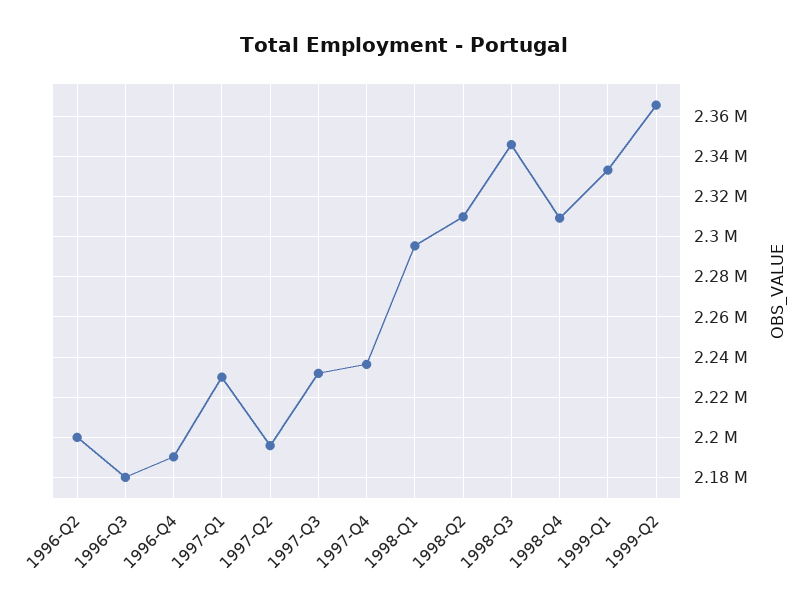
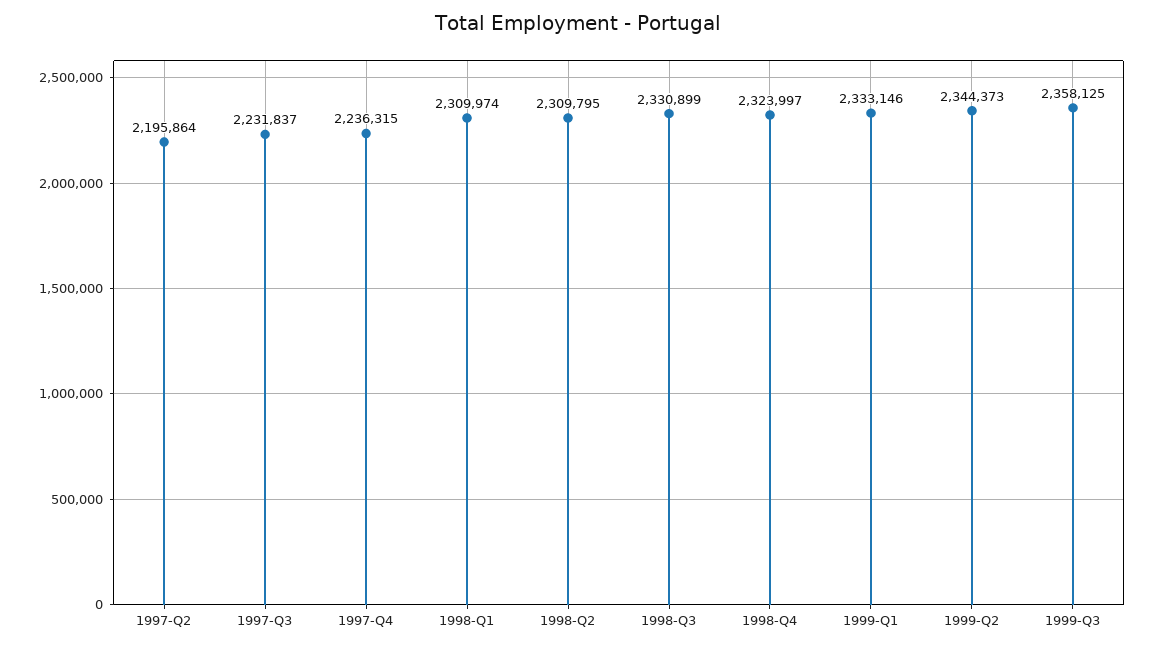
1996-Q2: 2200000 -> none
1996-Q3: 2180000 -> none
1996-Q4: 2190000 -> none
1997-Q1: 2230000 -> none
1998-Q1: 2295000 -> 2309974
1998-Q3: 2345000 -> 2330899
1998-Q4: 2310000 -> 2323997
1999-Q2: 2365000 -> 2344373
1999-Q3: none -> 2358125

